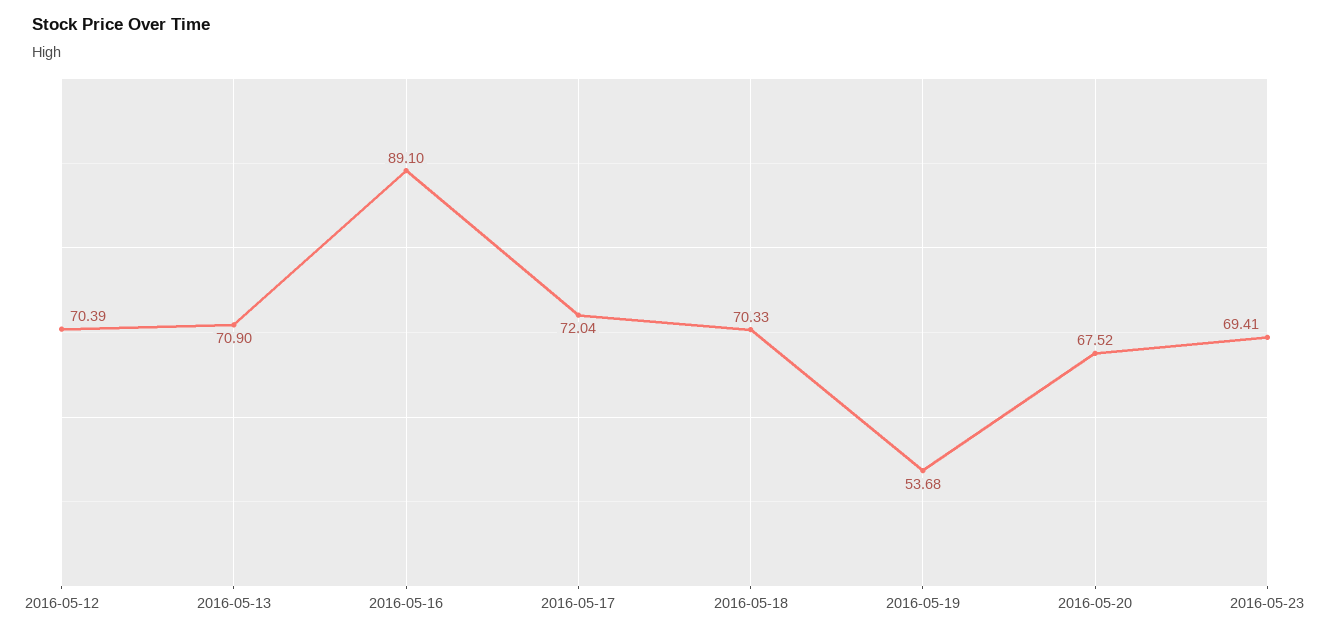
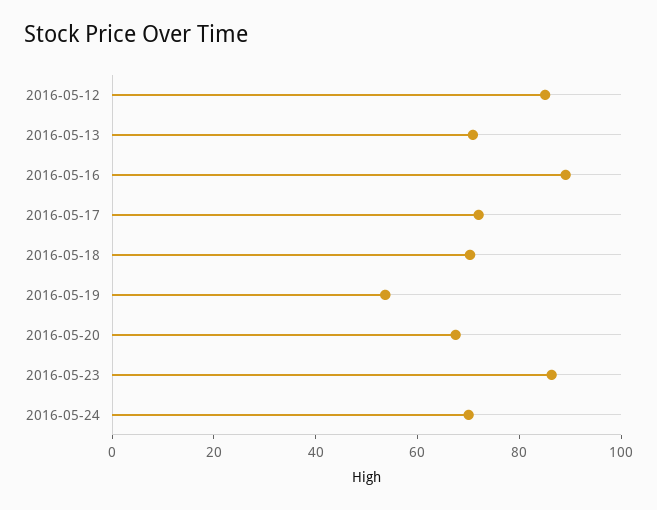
2016-05-12: 70.39 -> 85
2016-05-23: 69.41 -> 85
2016-05-24: none -> 70

